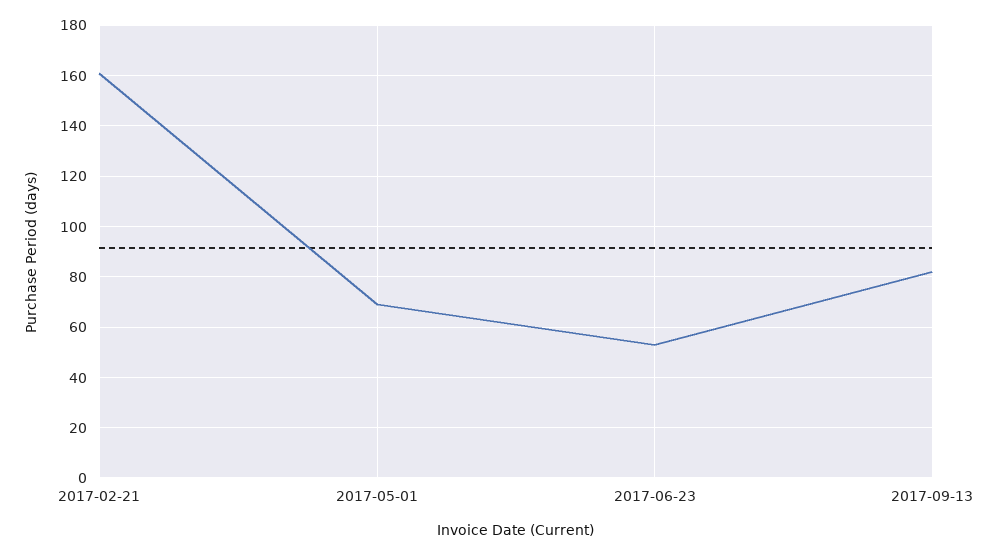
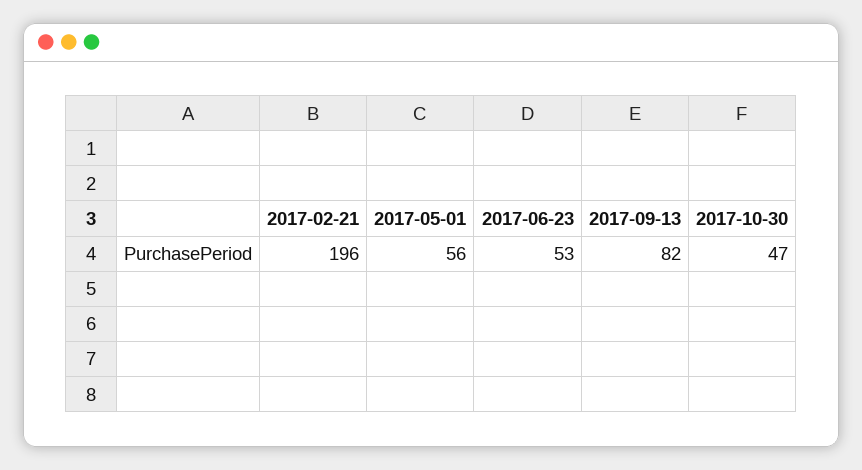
2017-02-21: 160 -> 196
2017-05-01: 70 -> 56
2017-10-30: none -> 47

